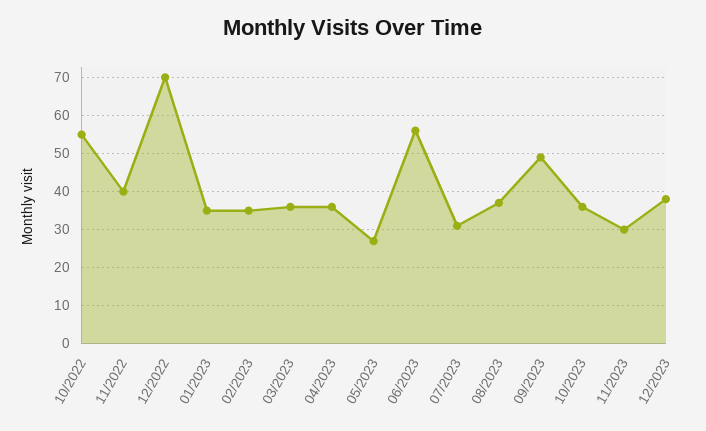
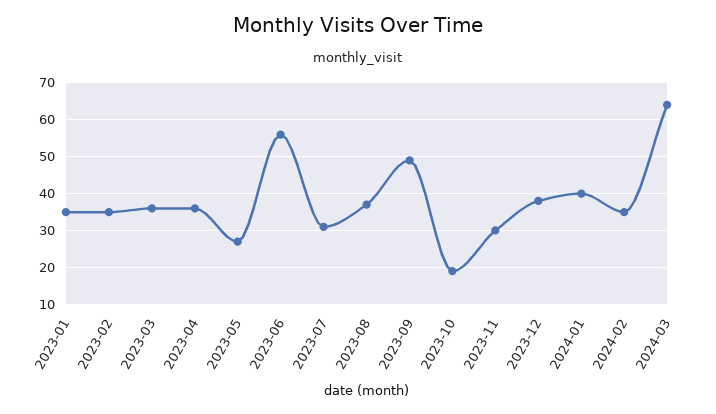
10/2022: 55 -> none
11/2022: 40 -> none
12/2022: 70 -> none
10/2023: 35 -> 20
2024-01: none -> 40
2024-02: none -> 35
2024-03: none -> 65

